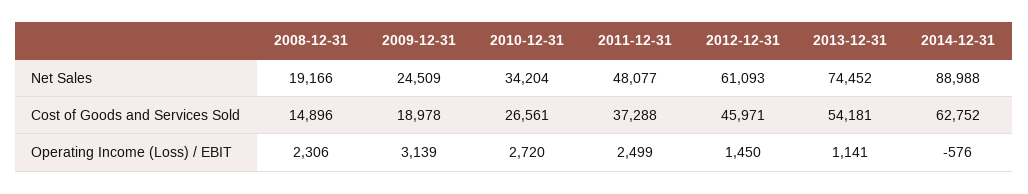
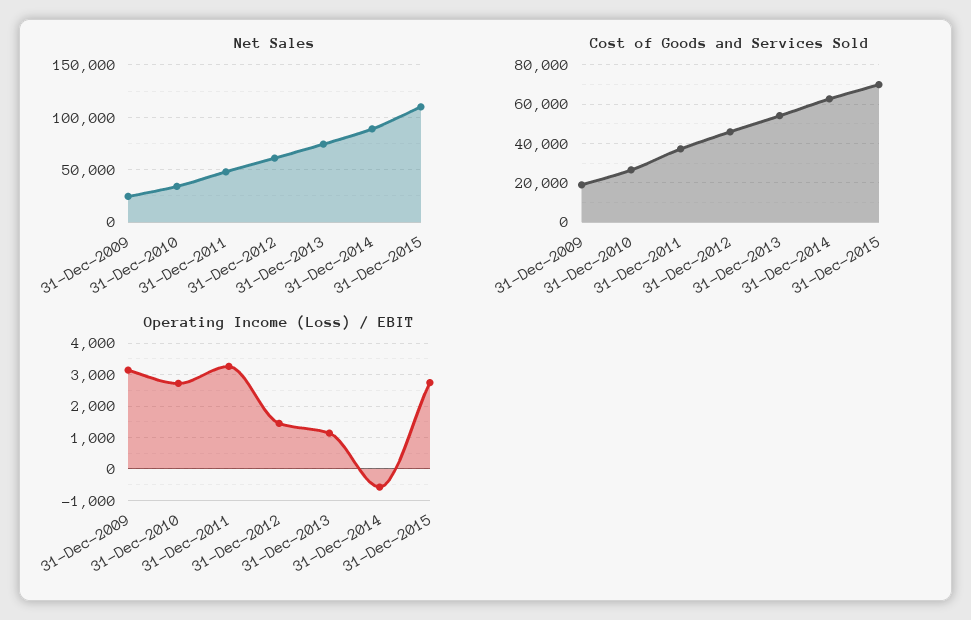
Net Sales, 2008-12-31: 19166 -> none
Cost of Goods and Services Sold, 2008-12-31: 14896 -> none
Operating Income (Loss) / EBIT, 2008-12-31: 2306 -> none
Operating Income (Loss) / EBIT, 2011-12-31: 2499 -> 3200
Net Sales, 31-Dec-2015: none -> 110000
Cost of Goods and Services Sold, 31-Dec-2015: none -> 70000
Operating Income (Loss) / EBIT, 31-Dec-2015: none -> 2800

